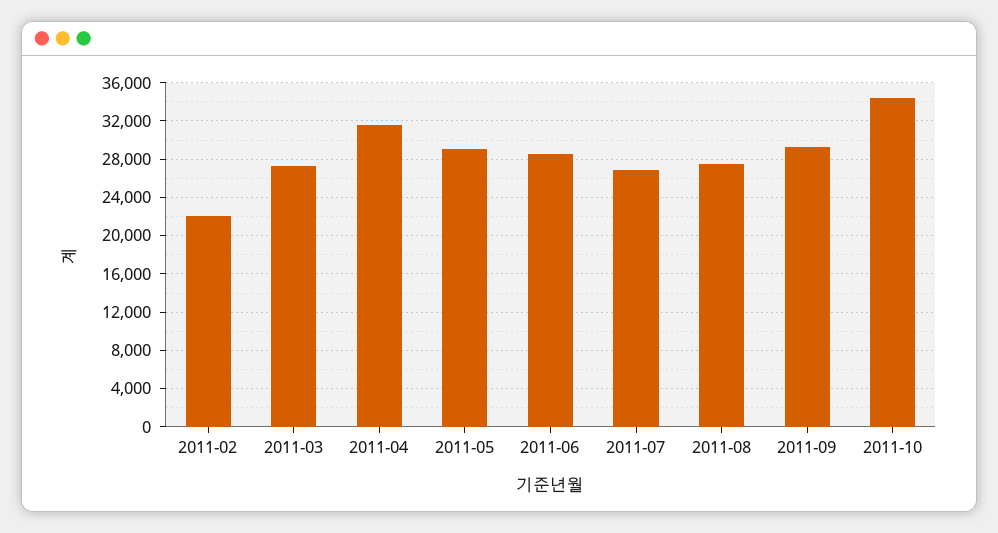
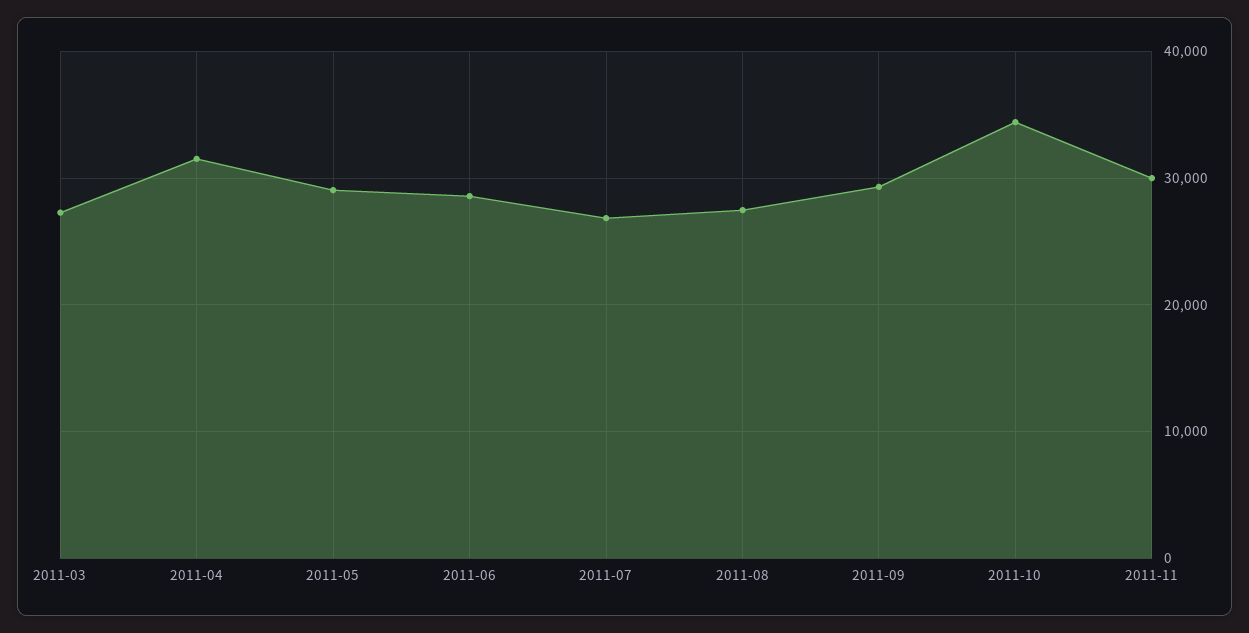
2011-02: 22000 -> none
2011-11: none -> 30000

